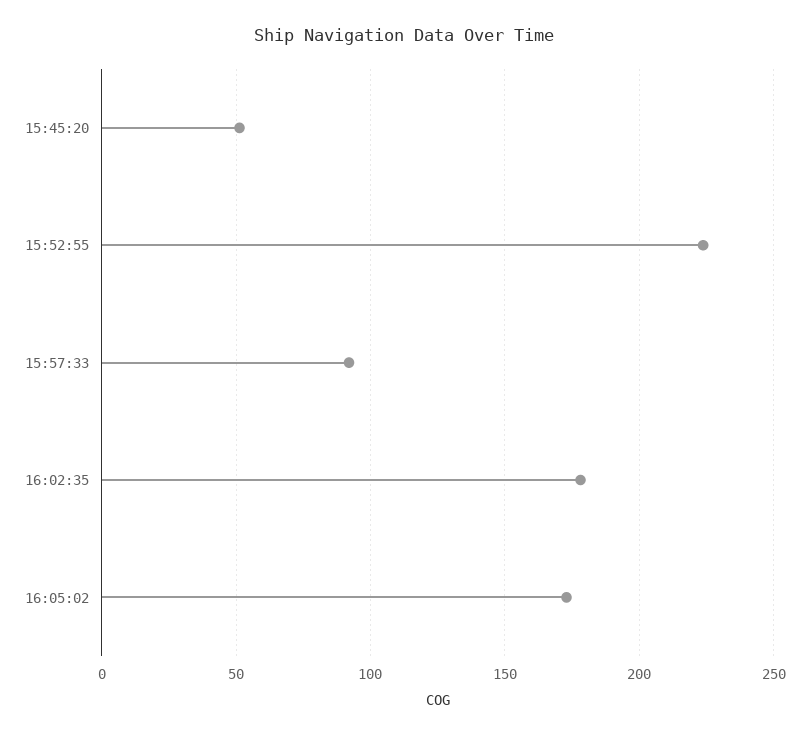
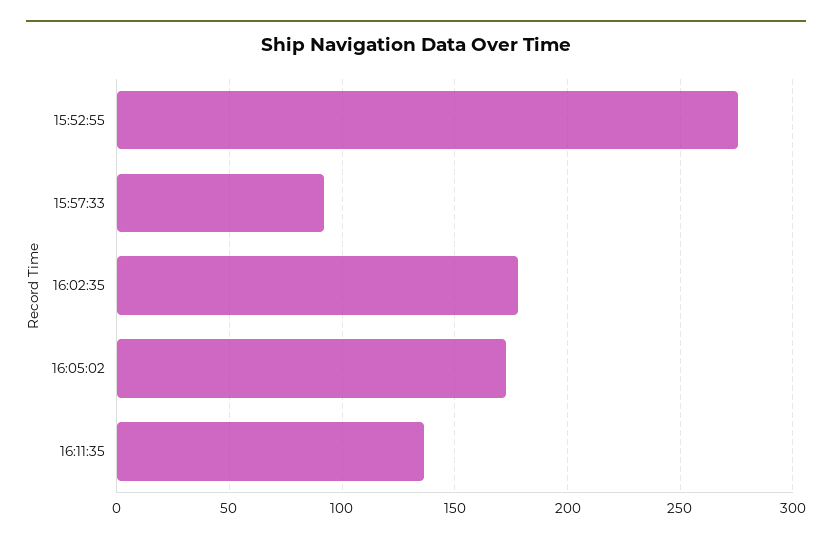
15:45:20: 50 -> none
15:52:55: 225 -> 275
16:11:35: none -> 135

